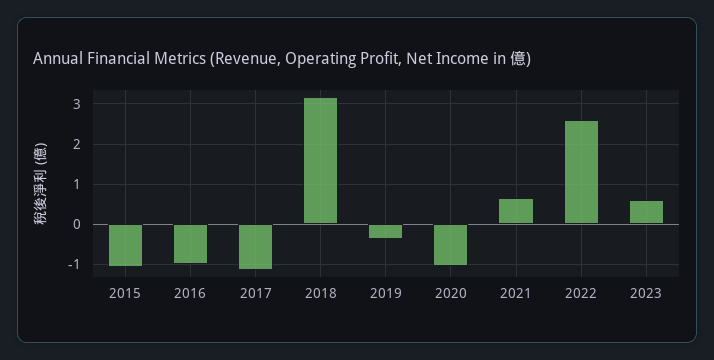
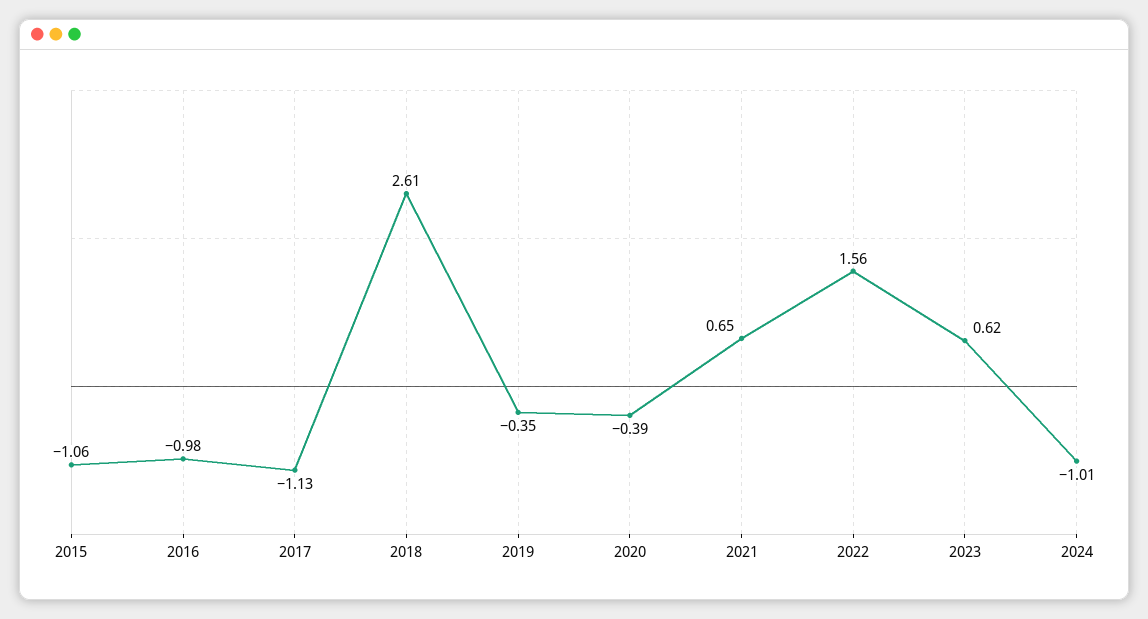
2018: 3.2 -> 2.61
2020: -1 -> -0.39
2022: 2.6 -> 1.56
2024: none -> -1.01

